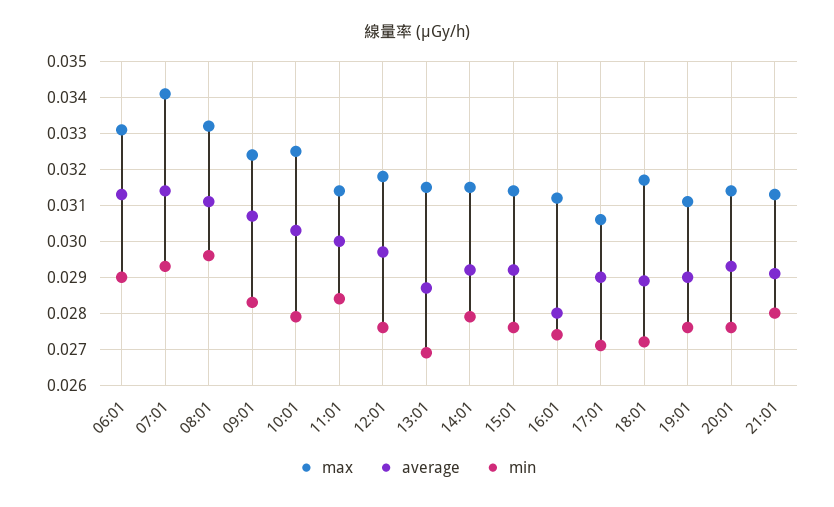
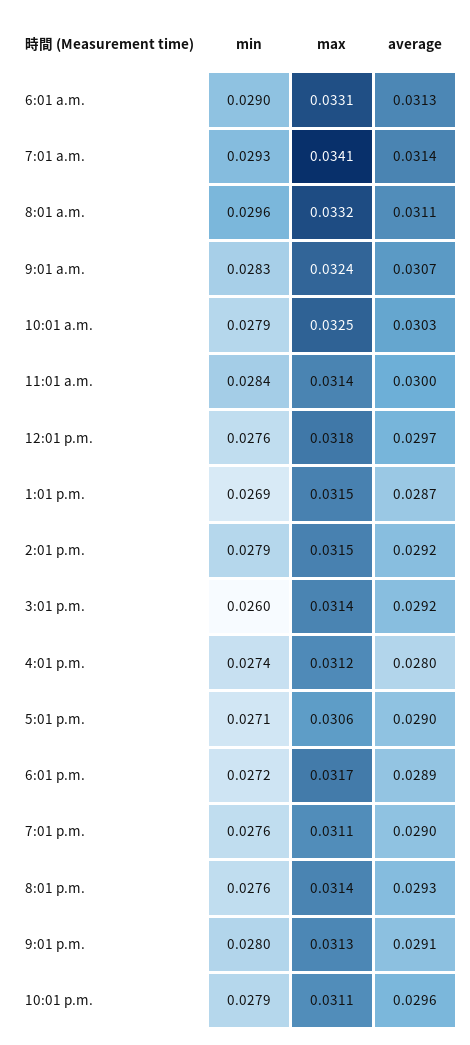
min, 15:01: 0.0275 -> 0.026
min, 10:01 p.m.: none -> 0.0279
max, 10:01 p.m.: none -> 0.0311
average, 10:01 p.m.: none -> 0.0296

